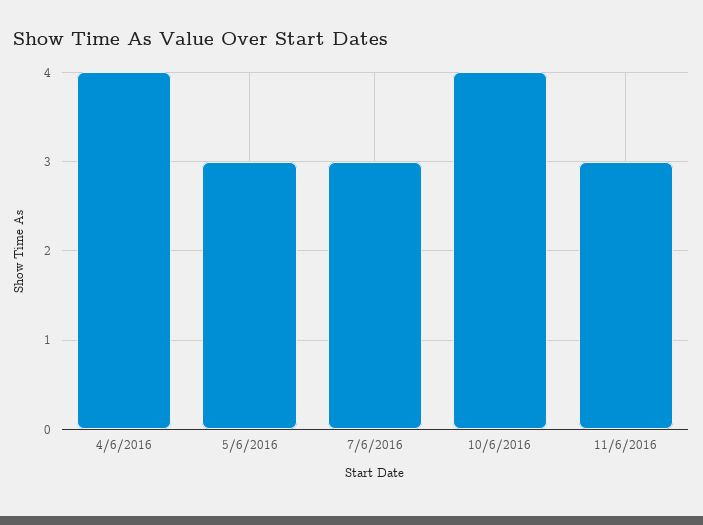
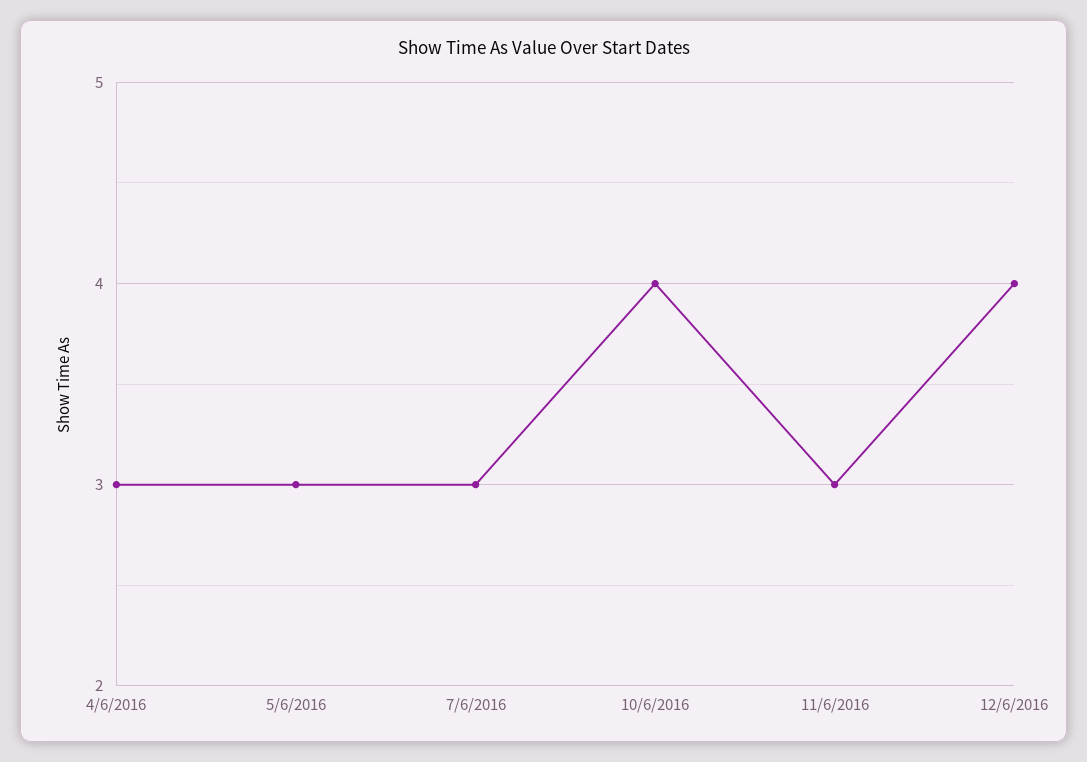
4/6/2016: 4 -> 3
12/6/2016: none -> 4

